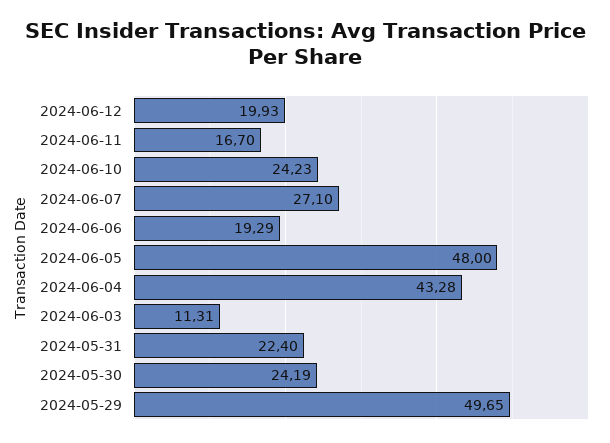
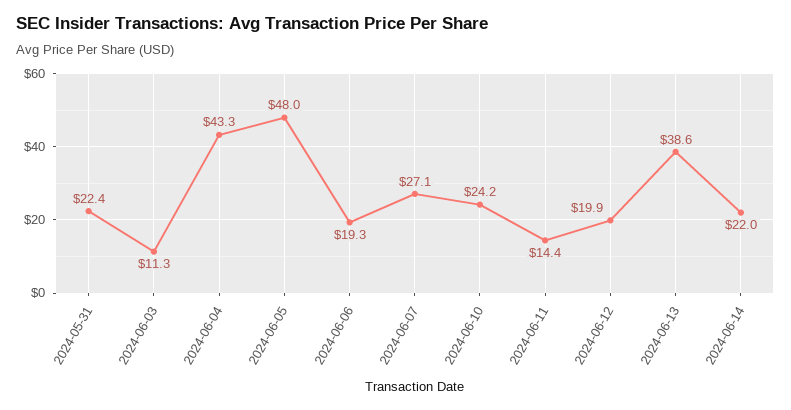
2024-06-11: 16.7 -> 14.4
2024-05-30: 24.19 -> none
2024-05-29: 49.65 -> none
2024-06-13: none -> 38.6
2024-06-14: none -> 22

